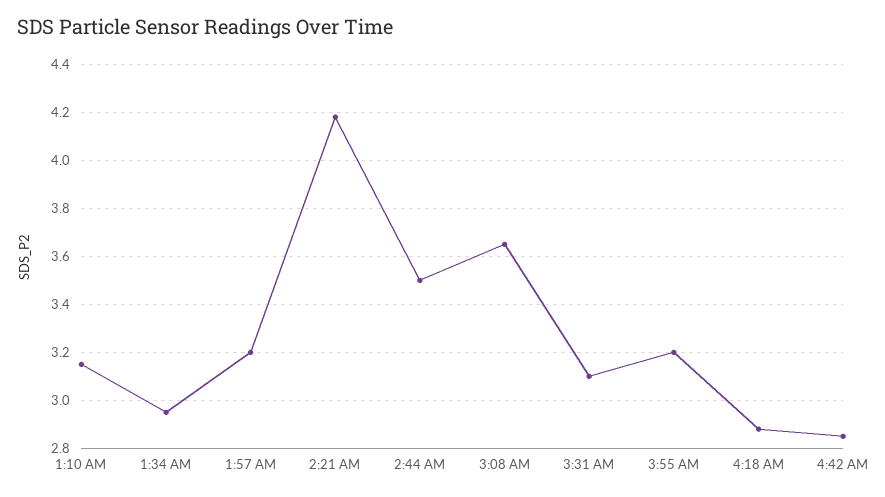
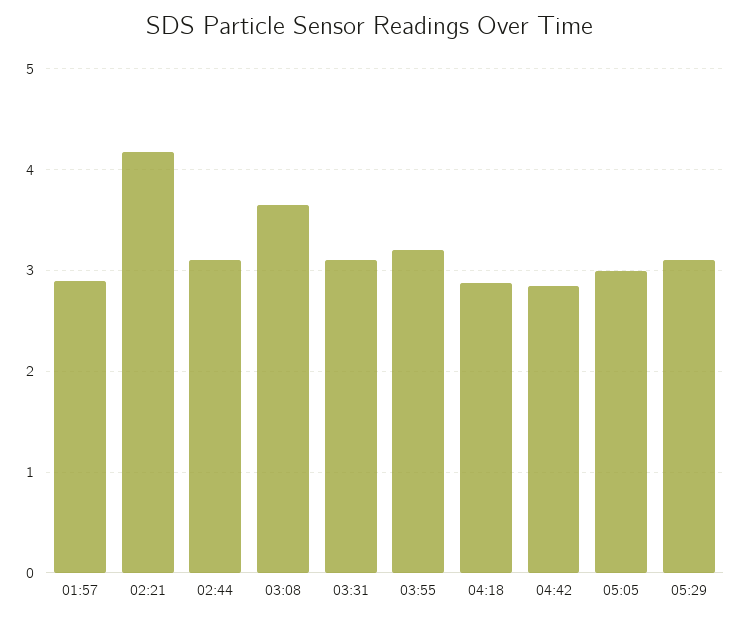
1:10 AM: 3.15 -> none
1:34 AM: 2.95 -> none
1:57 AM: 3.2 -> 2.9
2:44 AM: 3.5 -> 3.1
05:05: none -> 3
05:29: none -> 3.1

